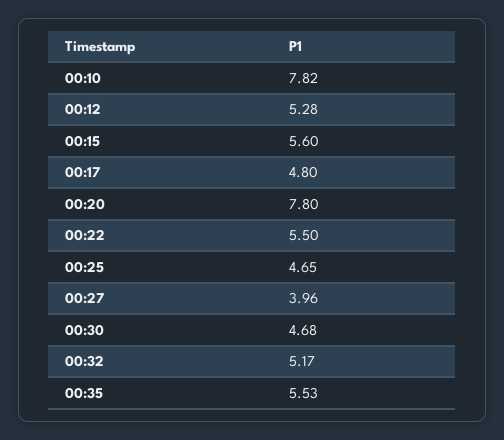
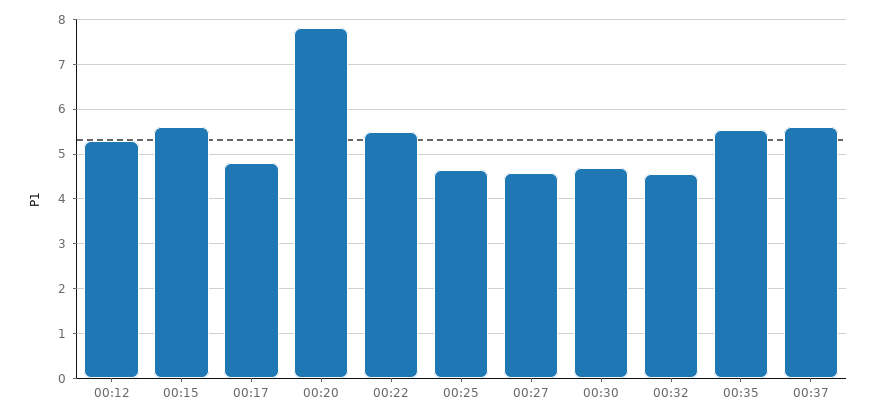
00:10: 7.82 -> none
00:27: 3.96 -> 4.6
00:32: 5.17 -> 4.6
00:37: none -> 5.6

